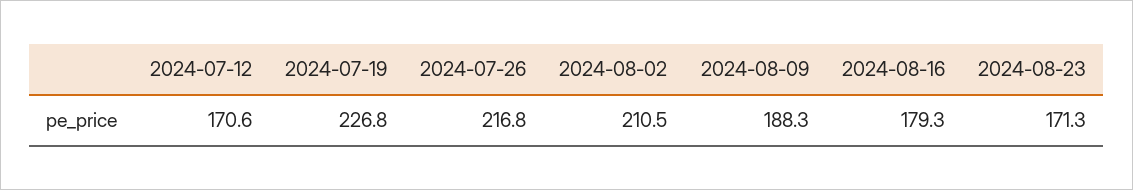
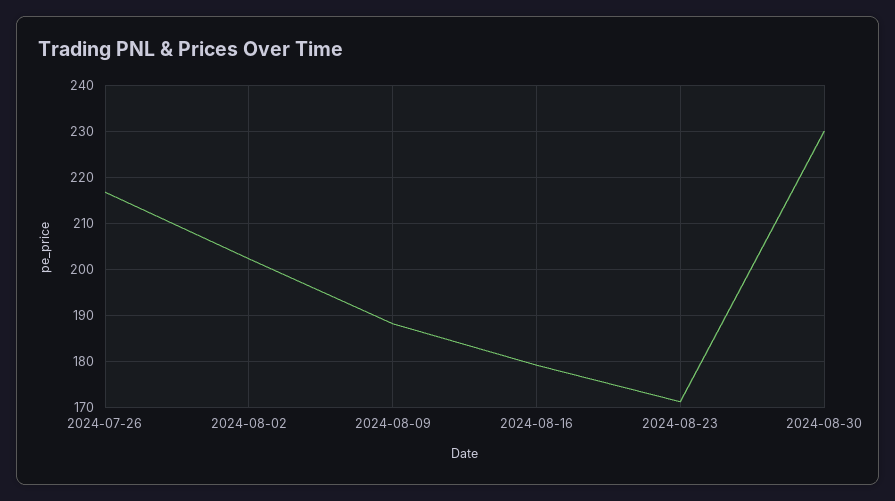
2024-07-12: 170.6 -> none
2024-07-19: 226.8 -> none
2024-08-02: 210.5 -> 202
2024-08-30: none -> 230

